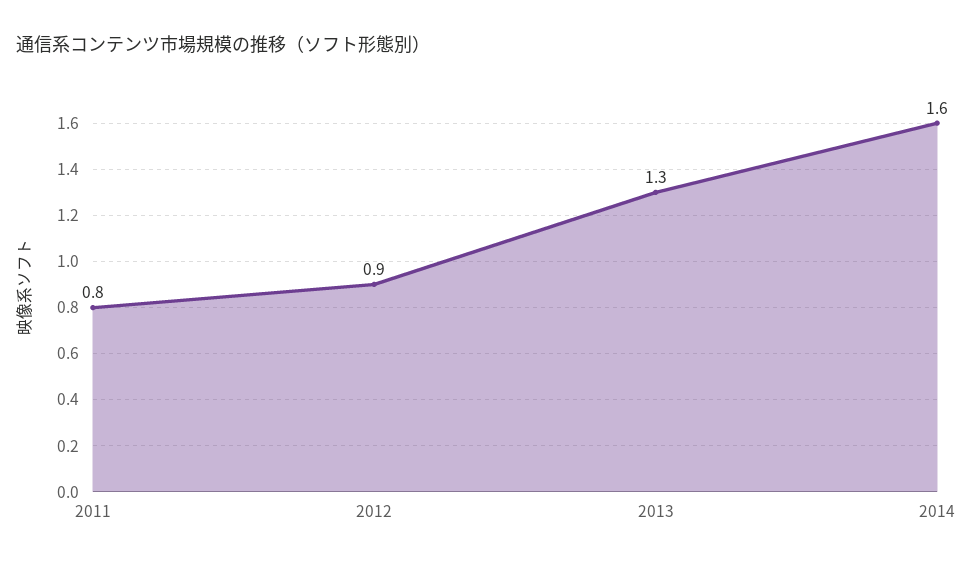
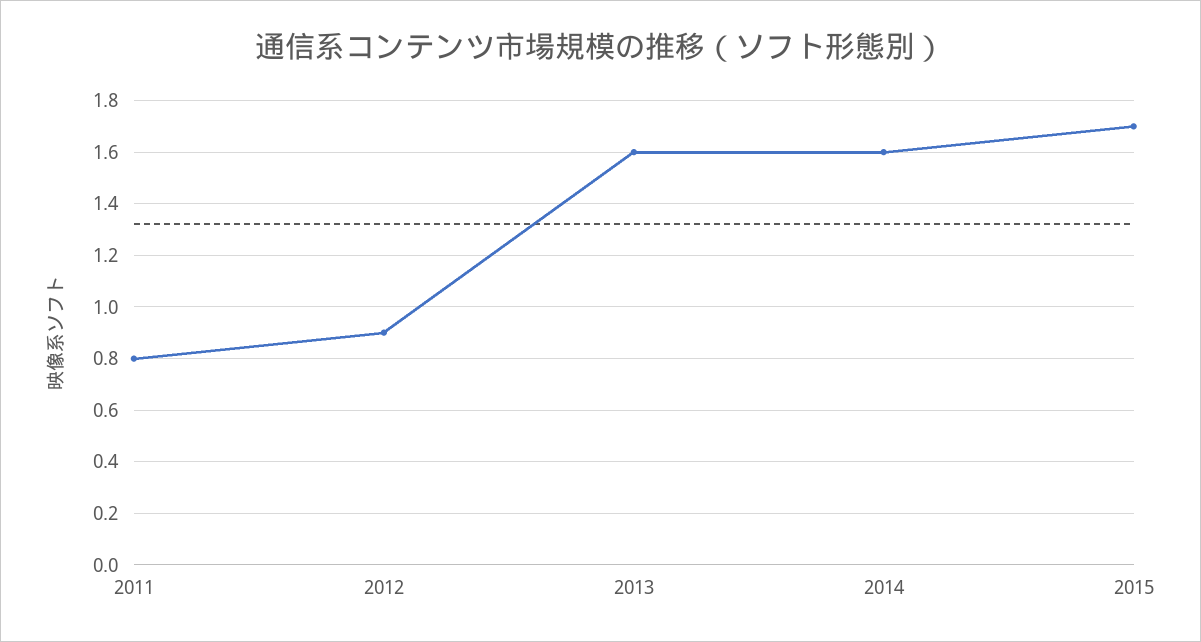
2013: 1.3 -> 1.6
2015: none -> 1.7

